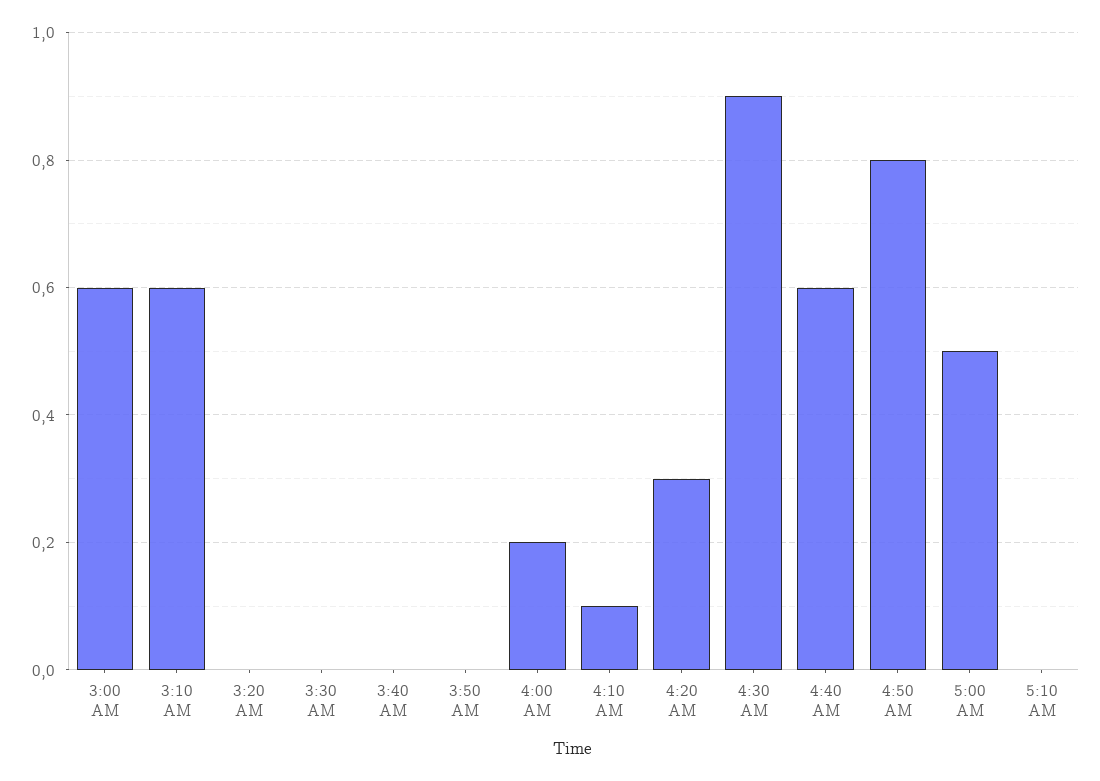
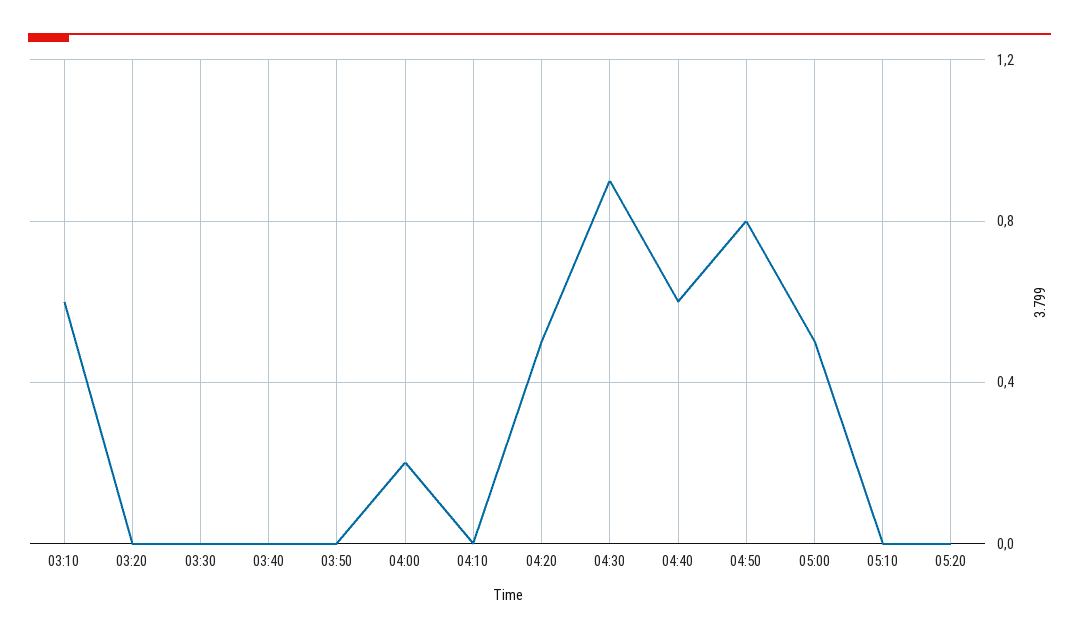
3:00 AM: 0.6 -> none
4:10 AM: 0.1 -> 0
4:20 AM: 0.3 -> 0.5
05:20: none -> 0

